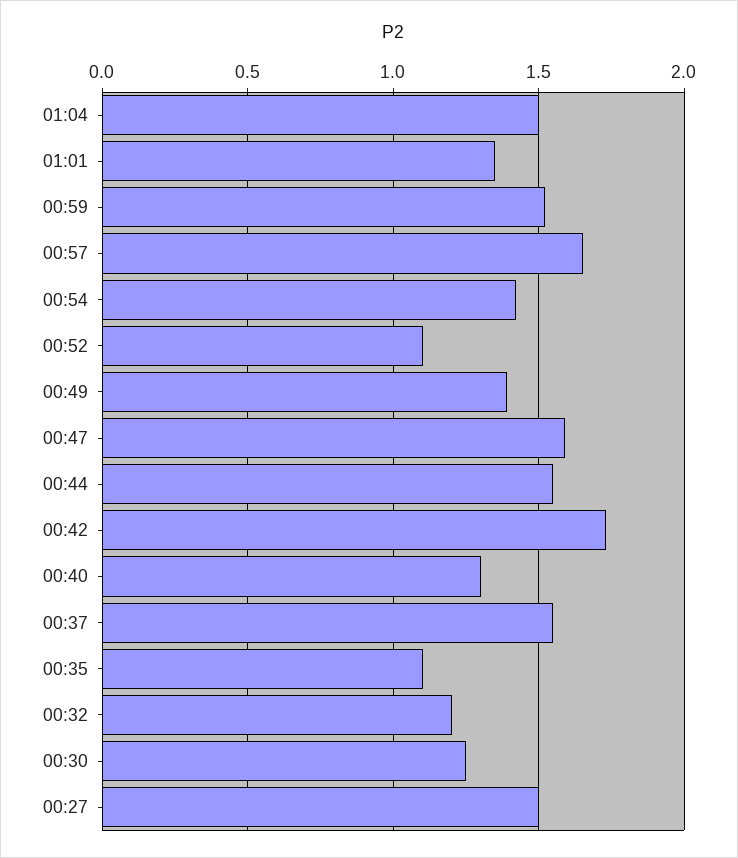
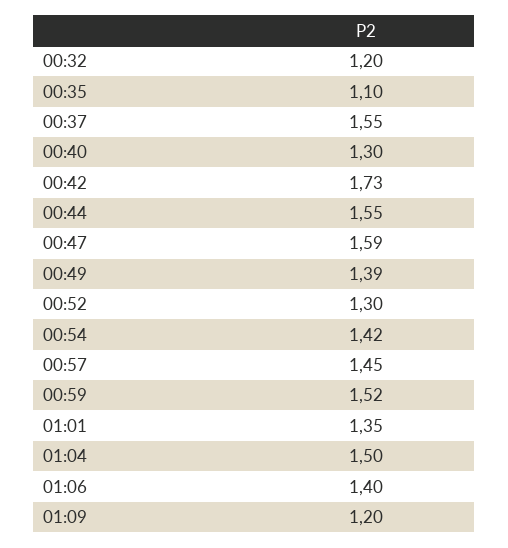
00:57: 1.65 -> 1.45
00:52: 1.1 -> 1.3
00:30: 1.25 -> none
00:27: 1.5 -> none
01:06: none -> 1.4
01:09: none -> 1.2

